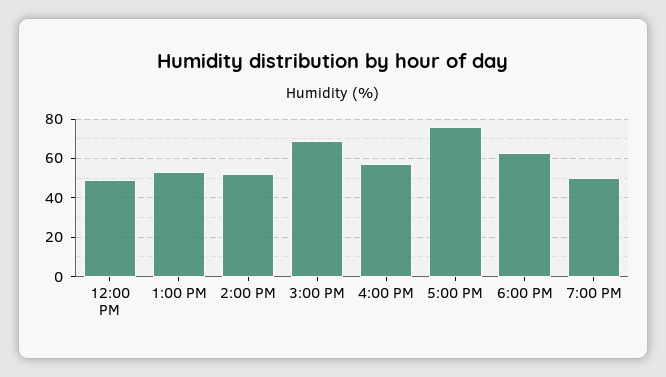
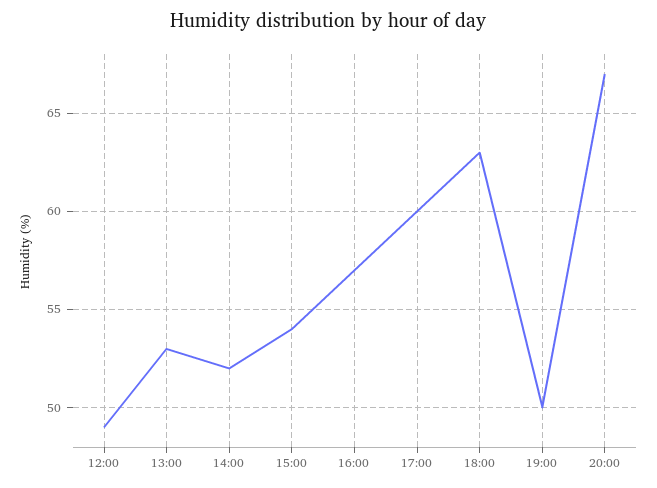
3:00 PM: 70 -> 54
5:00 PM: 75 -> 60
20:00: none -> 67

